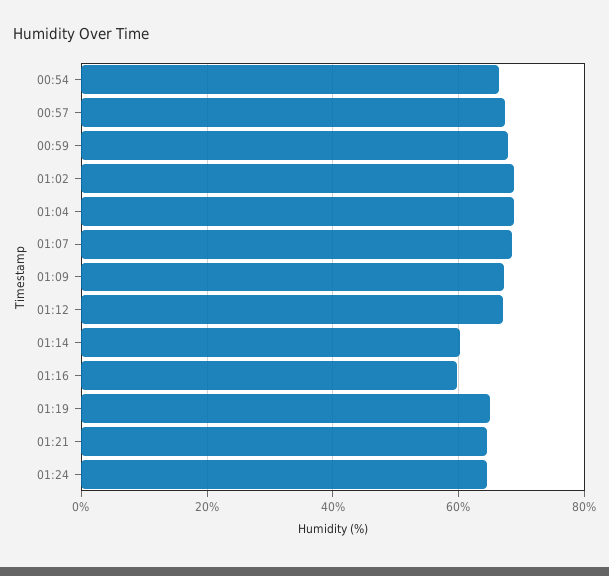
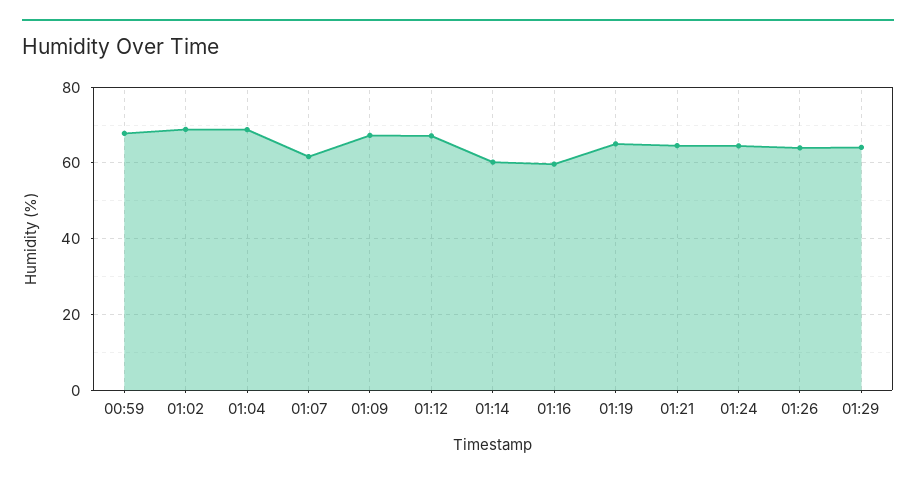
00:54: 66 -> none
00:57: 68 -> none
01:07: 68 -> 62
01:26: none -> 64
01:29: none -> 64

